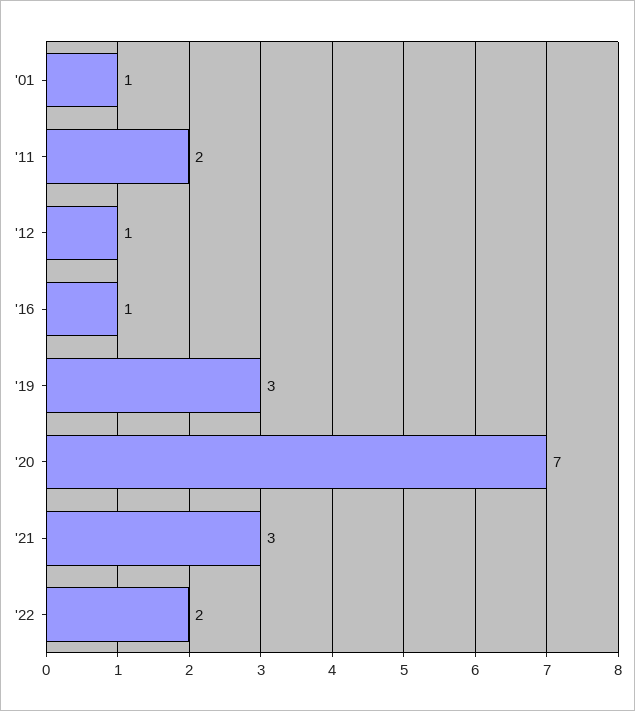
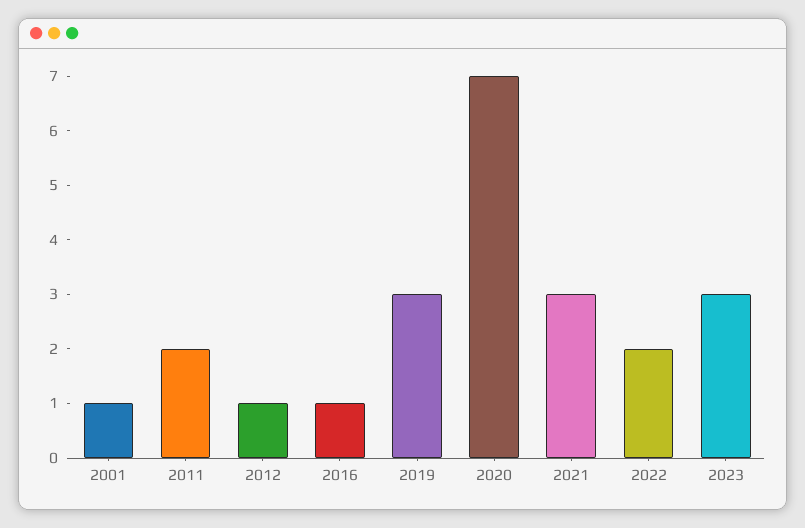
2023: none -> 3

